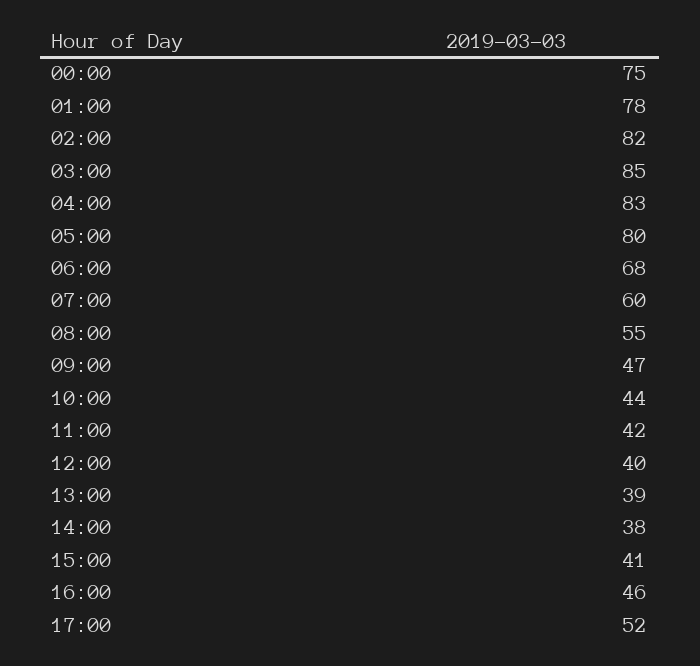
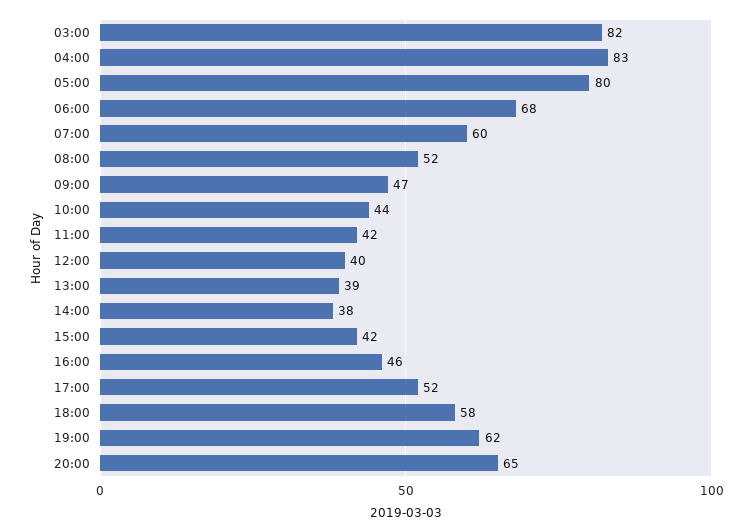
00:00: 75 -> none
01:00: 78 -> none
02:00: 82 -> none
03:00: 85 -> 82
08:00: 55 -> 52
15:00: 41 -> 42
18:00: none -> 58
19:00: none -> 62
20:00: none -> 65

